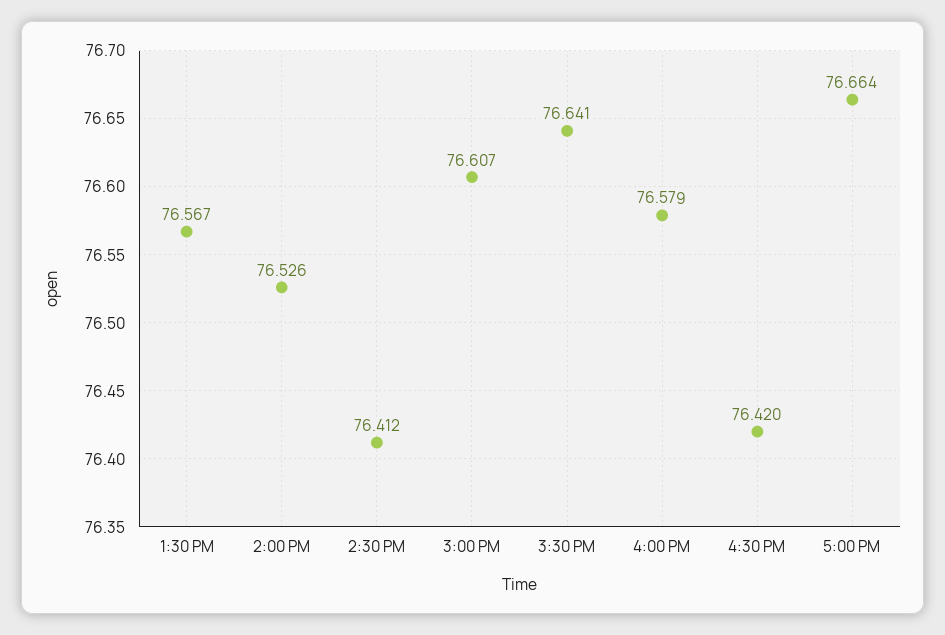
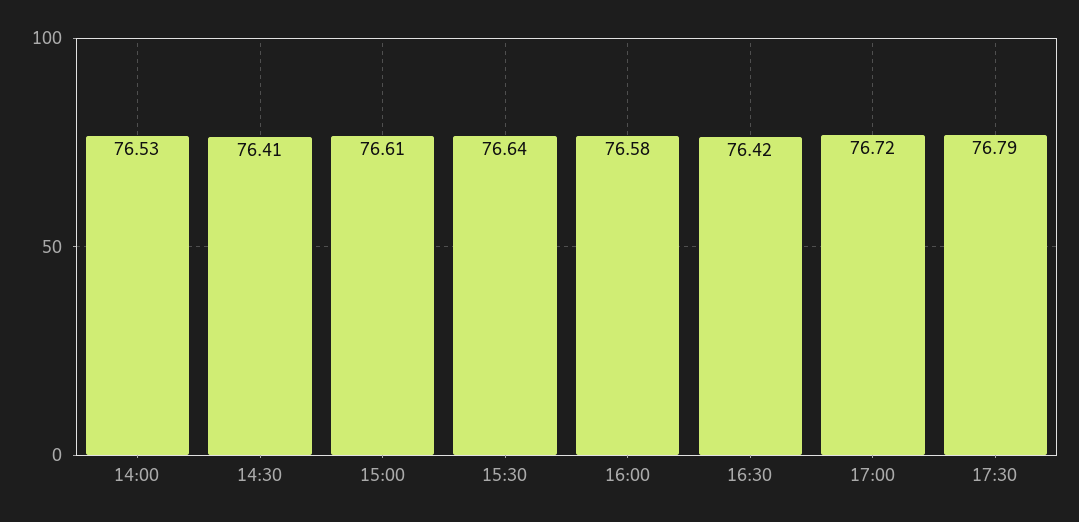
1:30 PM: 76.567 -> none
5:00 PM: 76.664 -> 76.72
17:30: none -> 76.79

